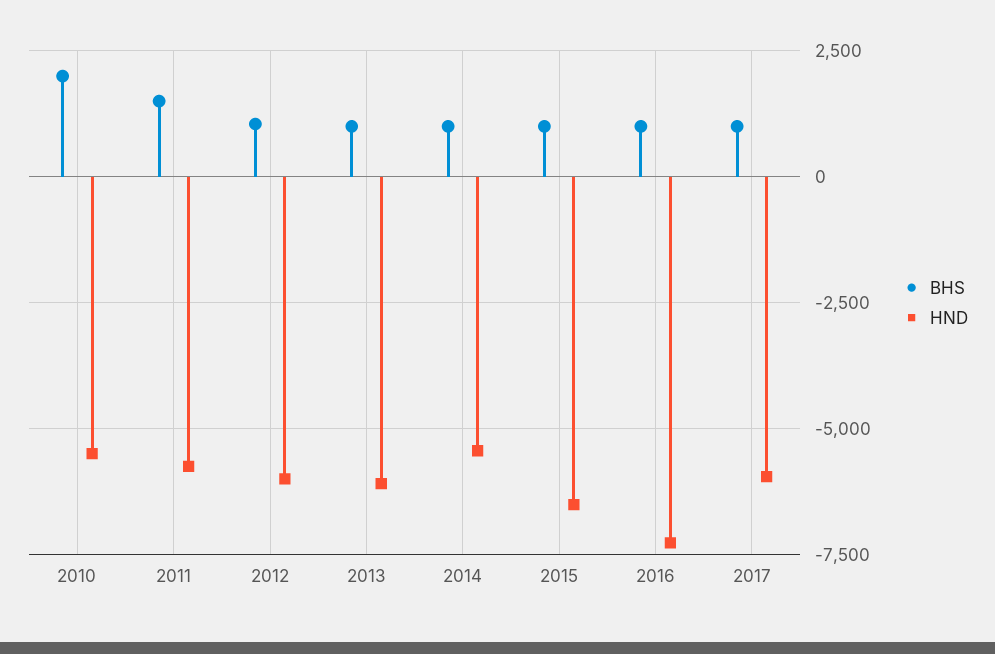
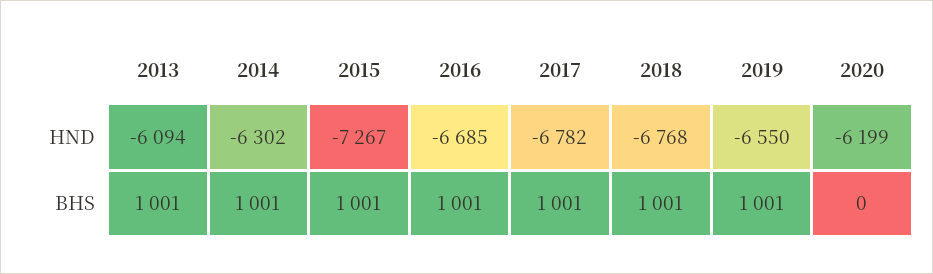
BHS, 2010: 2000 -> none
HND, 2010: -5500 -> none
BHS, 2011: 1500 -> none
HND, 2011: -5750 -> none
BHS, 2012: 1000 -> none
HND, 2012: -6000 -> none
HND, 2014: -5500 -> -6302
HND, 2015: -6500 -> -7267
HND, 2016: -7250 -> -6685
HND, 2017: -6000 -> -6782
HND, 2018: none -> -6768
HND, 2019: none -> -6550
HND, 2020: none -> -6199
BHS, 2018: none -> 1001
BHS, 2019: none -> 1001
BHS, 2020: none -> 0

